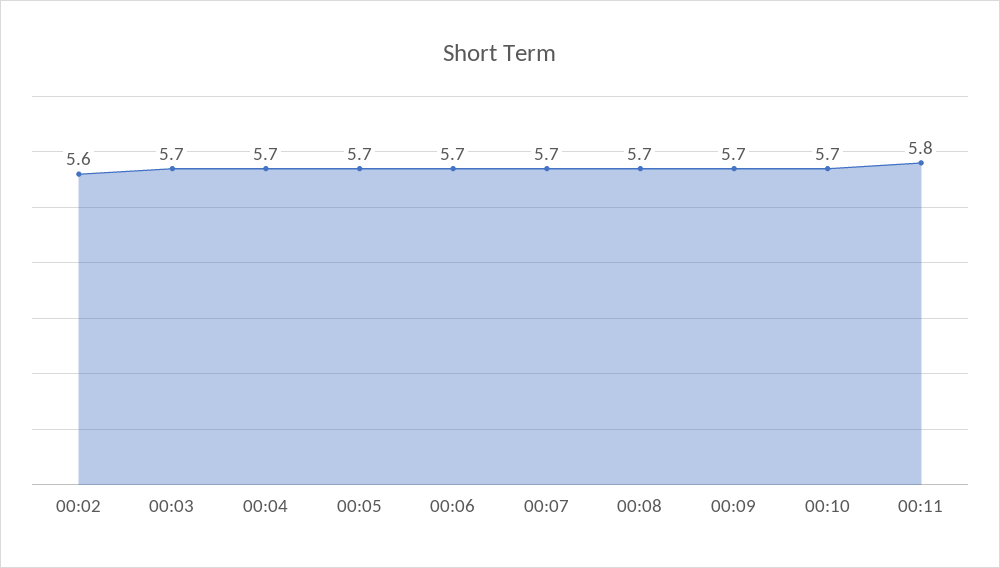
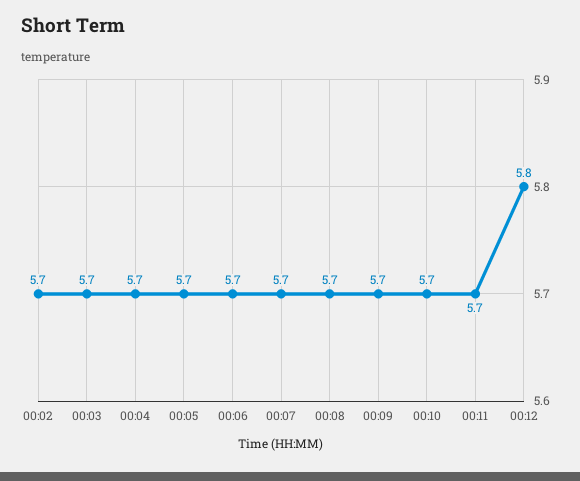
00:02: 5.6 -> 5.7
00:11: 5.8 -> 5.7
00:12: none -> 5.8

